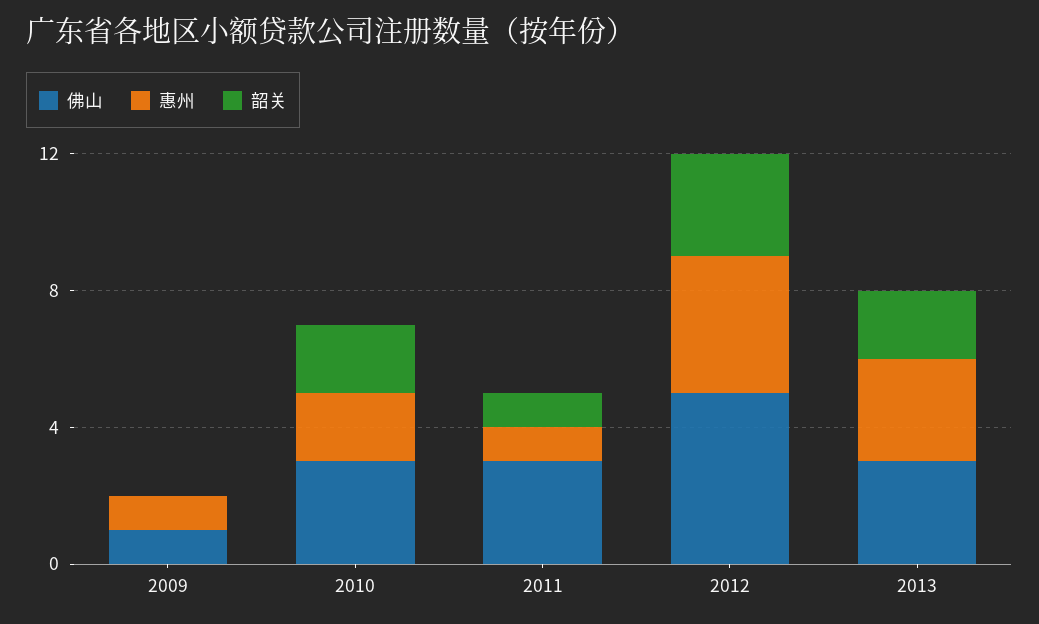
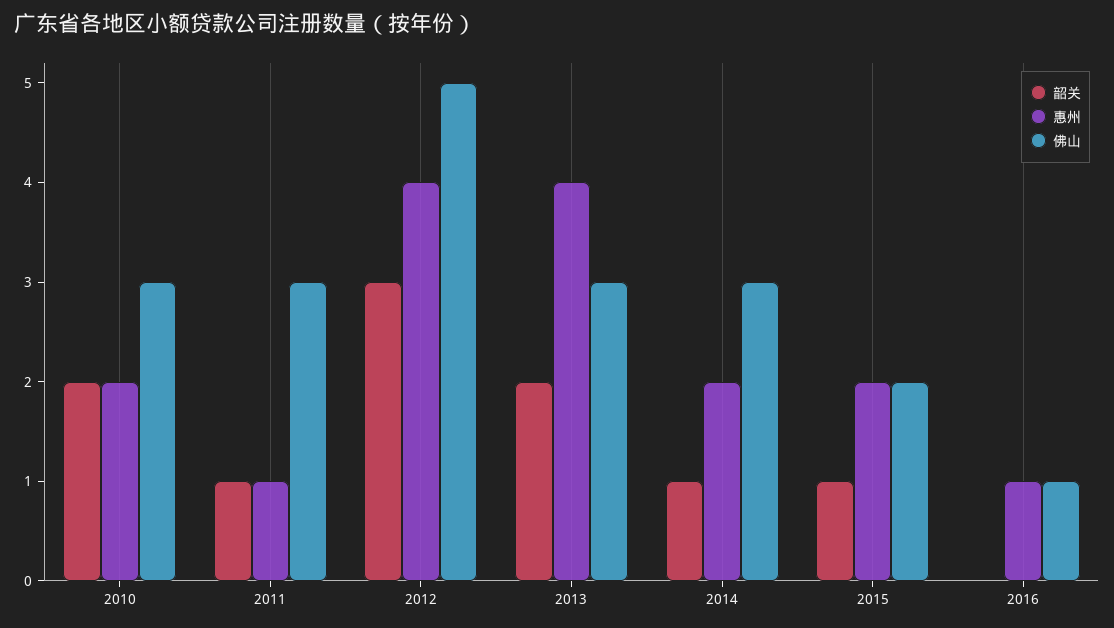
佛山, 2009: 1 -> none
惠州, 2009: 1 -> none
韶关, 2009: 0 -> none
惠州, 2013: 3 -> 4
韶关, 2014: none -> 1
惠州, 2014: none -> 2
佛山, 2014: none -> 3
韶关, 2015: none -> 1
惠州, 2015: none -> 2
佛山, 2015: none -> 2
韶关, 2016: none -> 0
惠州, 2016: none -> 1
佛山, 2016: none -> 1

